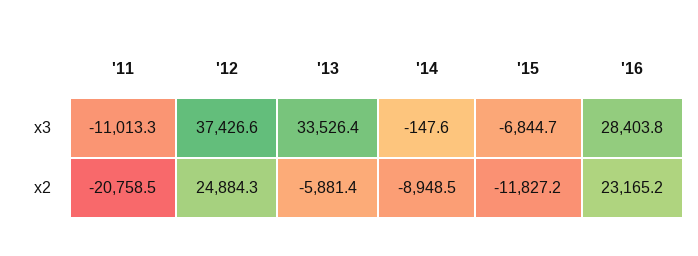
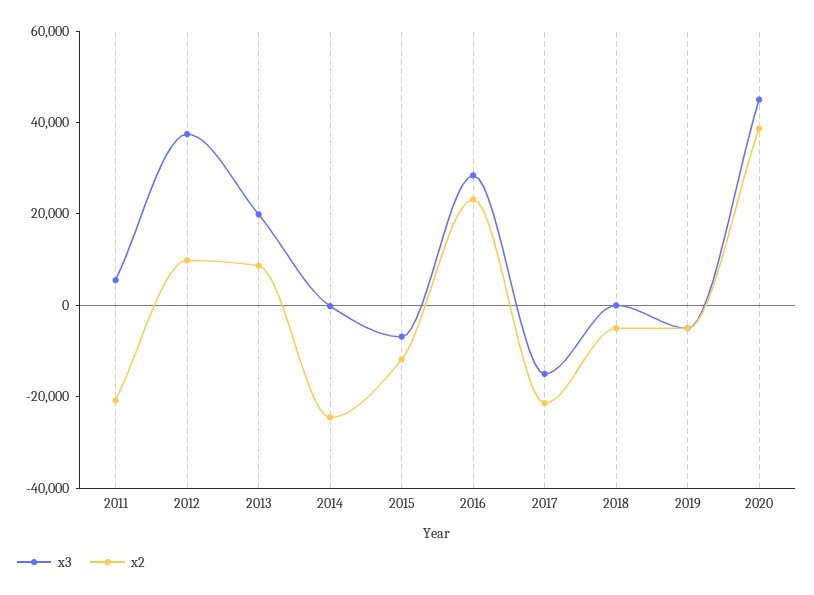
x3, '11: -11013.3 -> 5000
x3, '13: 33526.4 -> 20000
x2, '12: 24884.3 -> 10000
x2, '13: -5881.4 -> 10000
x2, '14: -8948.5 -> -25000
x3, 2017: none -> -15000
x2, 2017: none -> -20000
x3, 2018: none -> 0
x2, 2018: none -> -5000
x3, 2019: none -> -5000
x2, 2019: none -> -5000
x3, 2020: none -> 45000
x2, 2020: none -> 40000

